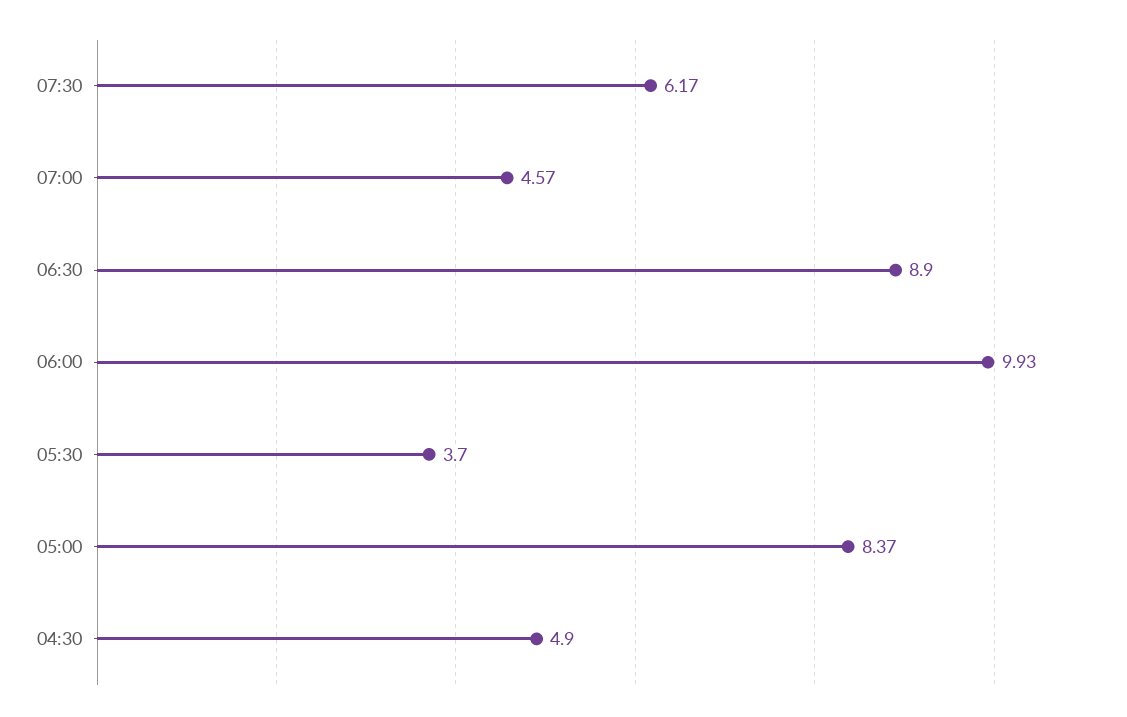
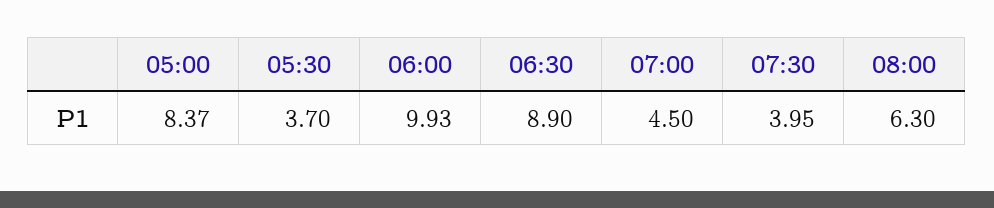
07:30: 6.17 -> 3.95
07:00: 4.57 -> 4.5
04:30: 4.9 -> none
08:00: none -> 6.3

